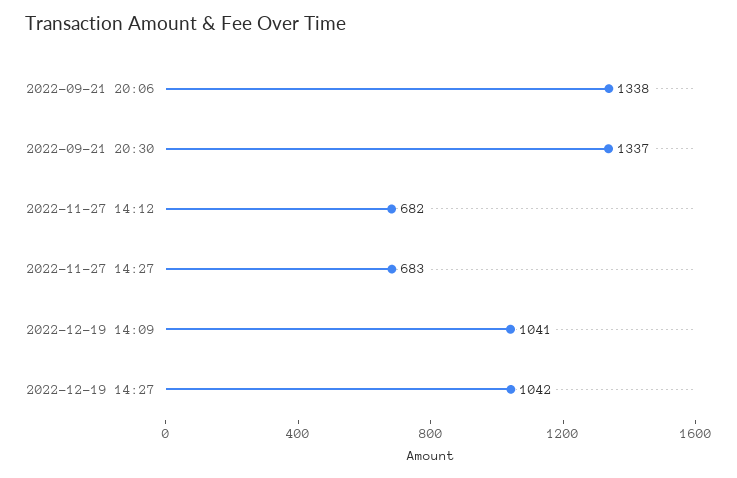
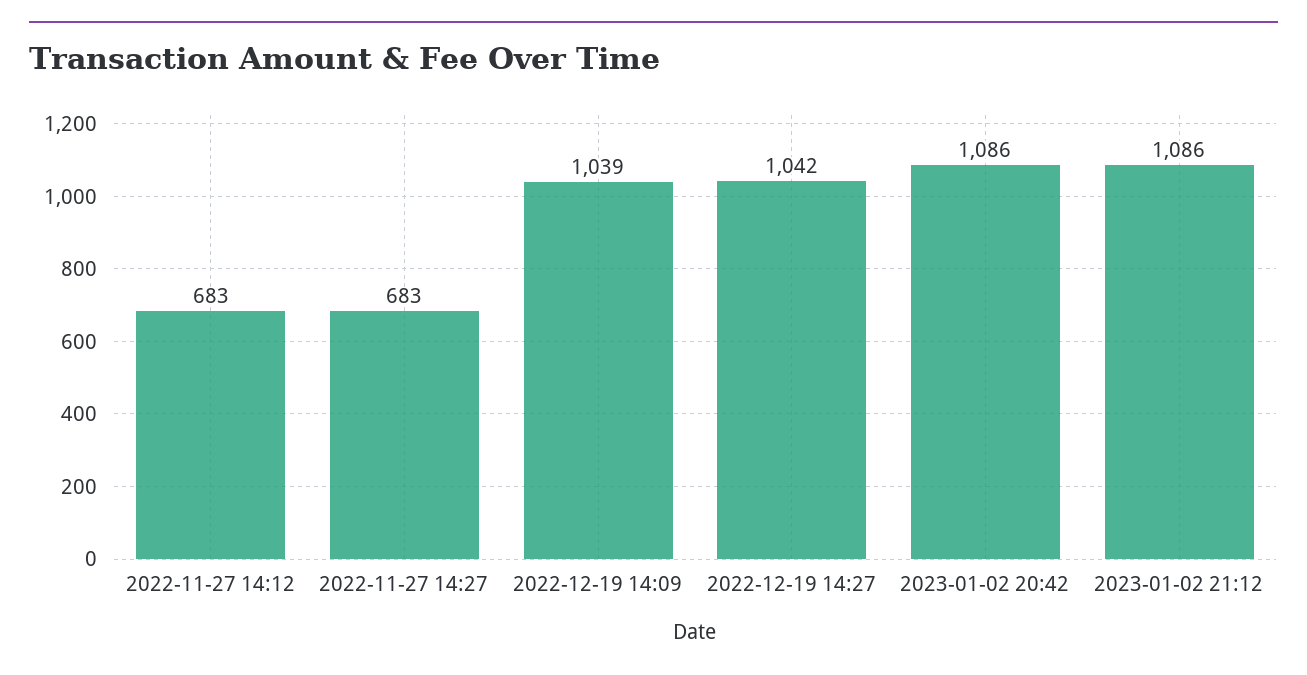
2022-09-21 20:06: 1338 -> none
2022-09-21 20:30: 1337 -> none
2022-11-27 14:12: 682 -> 683
2022-12-19 14:09: 1041 -> 1039
2023-01-02 20:42: none -> 1086
2023-01-02 21:12: none -> 1086

